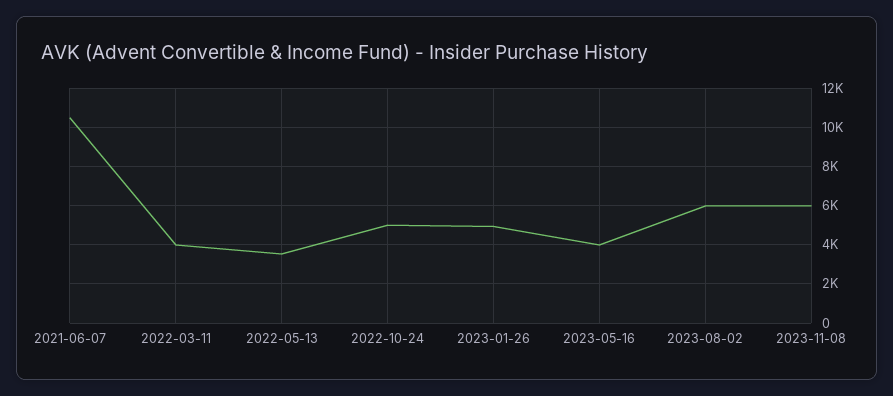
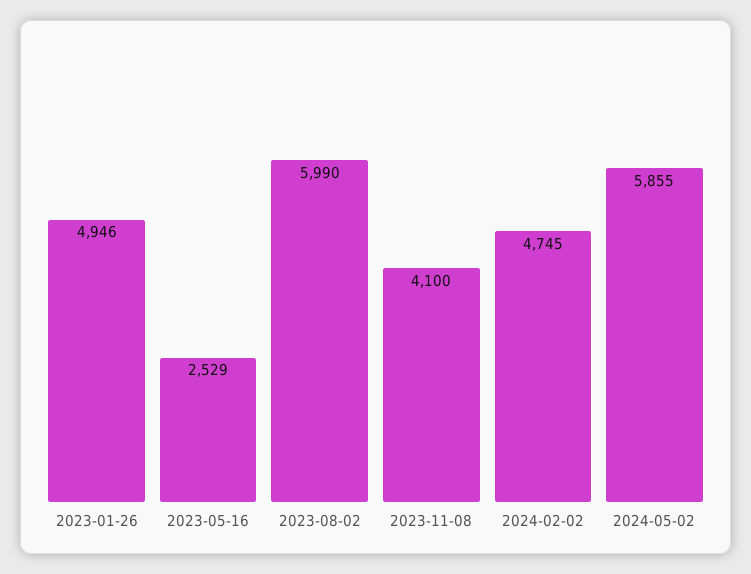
2021-06-07: 10500 -> none
2022-03-11: 4000 -> none
2022-05-13: 3500 -> none
2022-10-24: 5000 -> none
2023-05-16: 4000 -> 2529
2023-11-08: 6000 -> 4100
2024-02-02: none -> 4745
2024-05-02: none -> 5855

